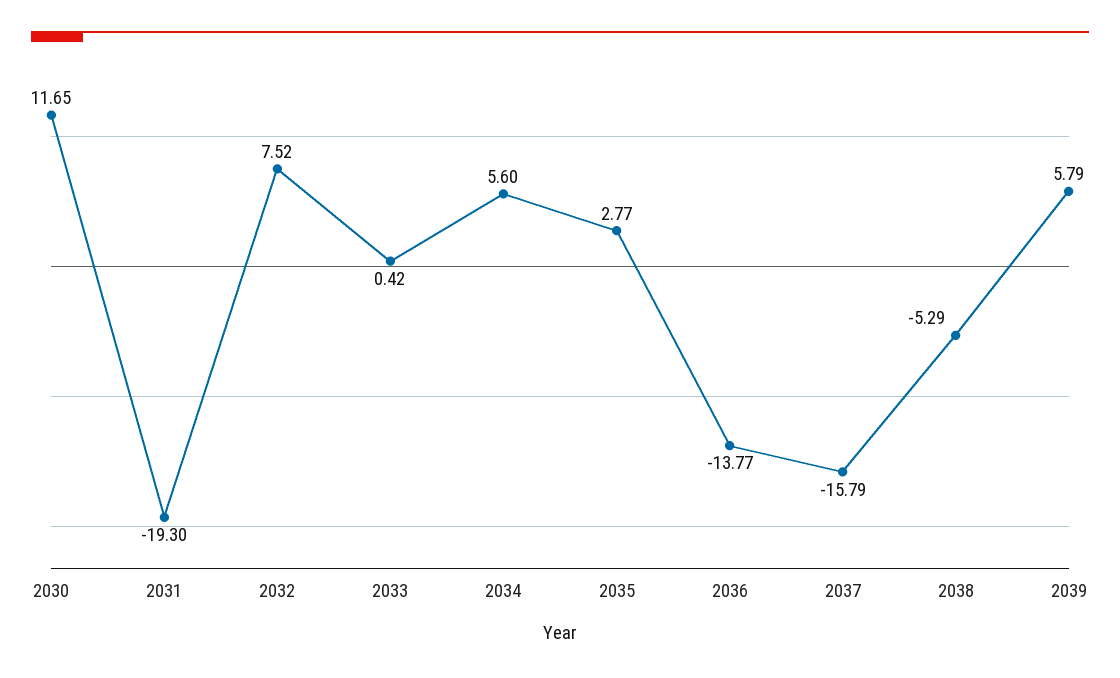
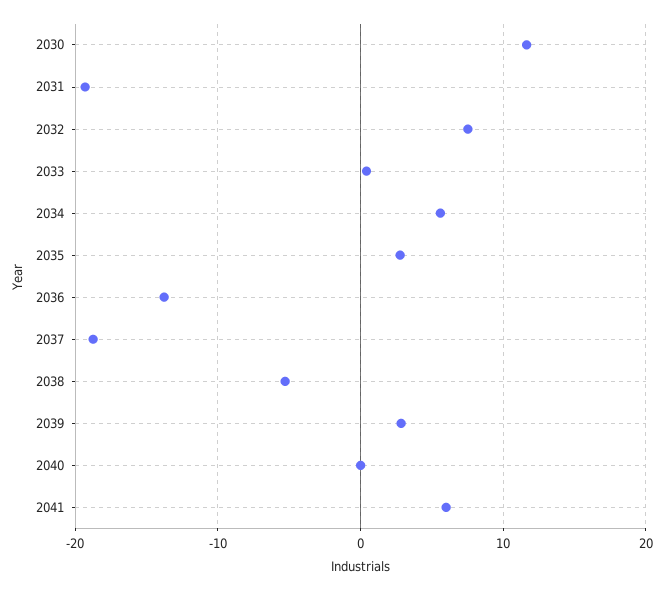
2037: -15.79 -> -19
2039: 5.79 -> 3
2040: none -> 0
2041: none -> 6

